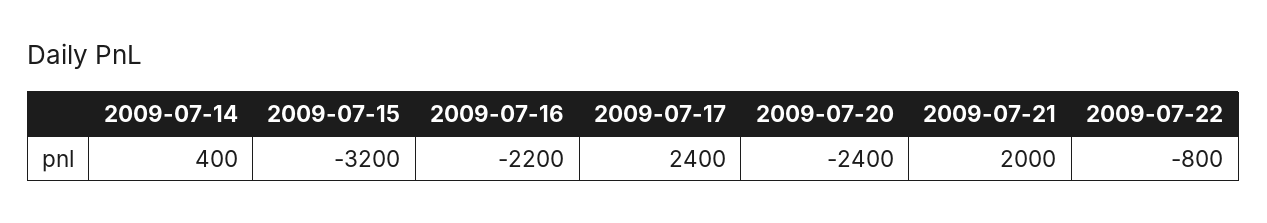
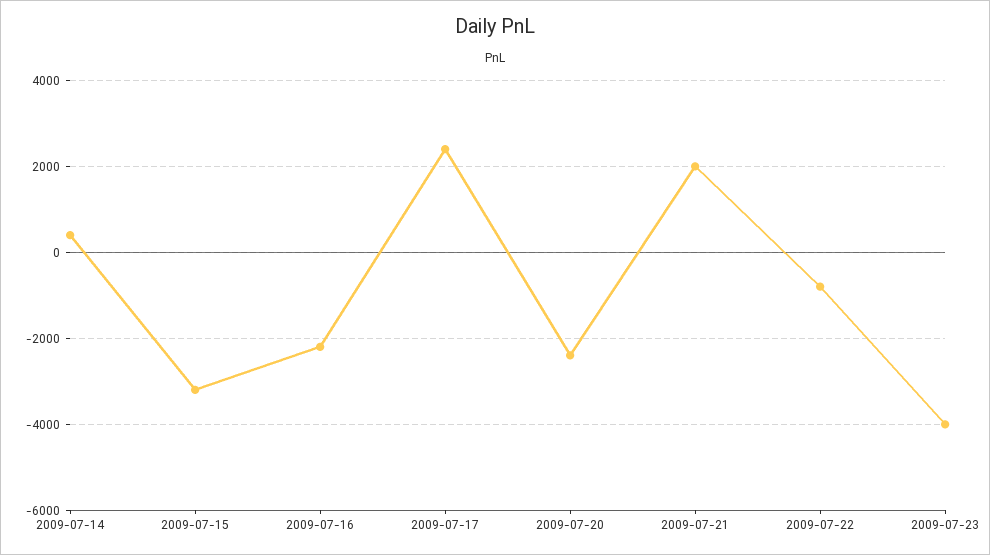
2009-07-23: none -> -4000

